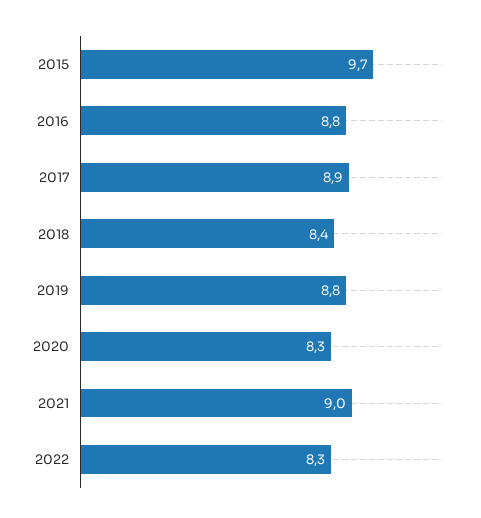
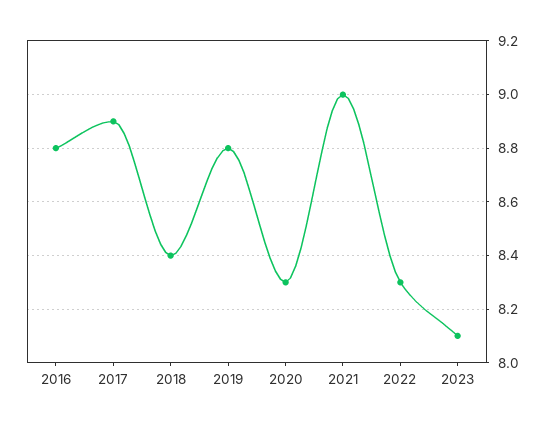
2015: 9.7 -> none
2023: none -> 8.1

